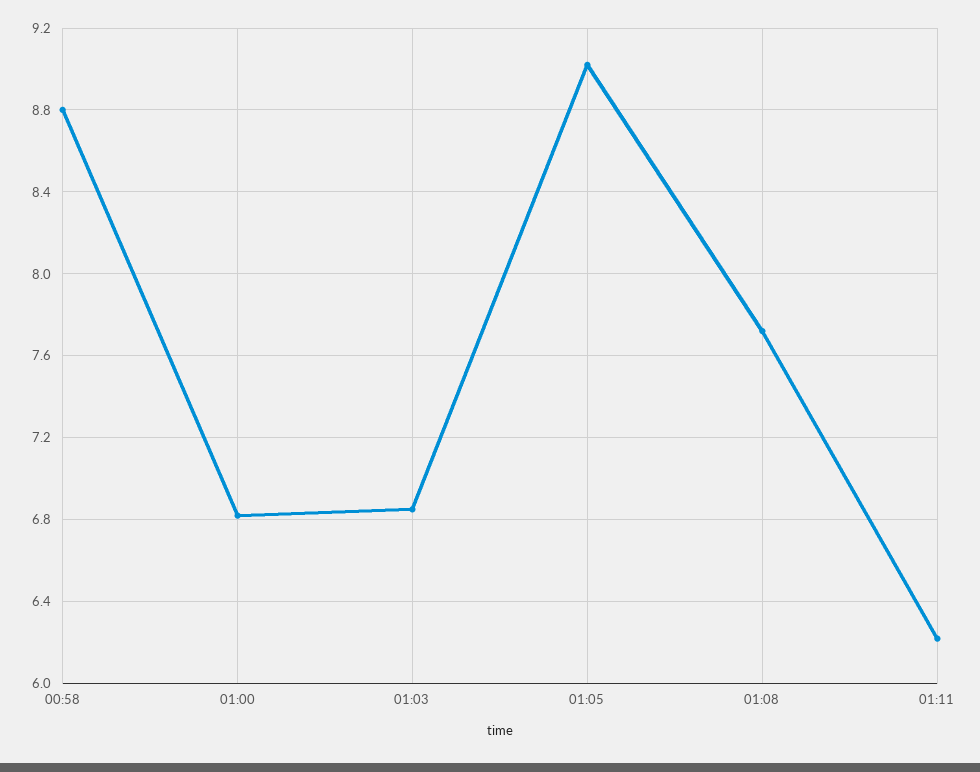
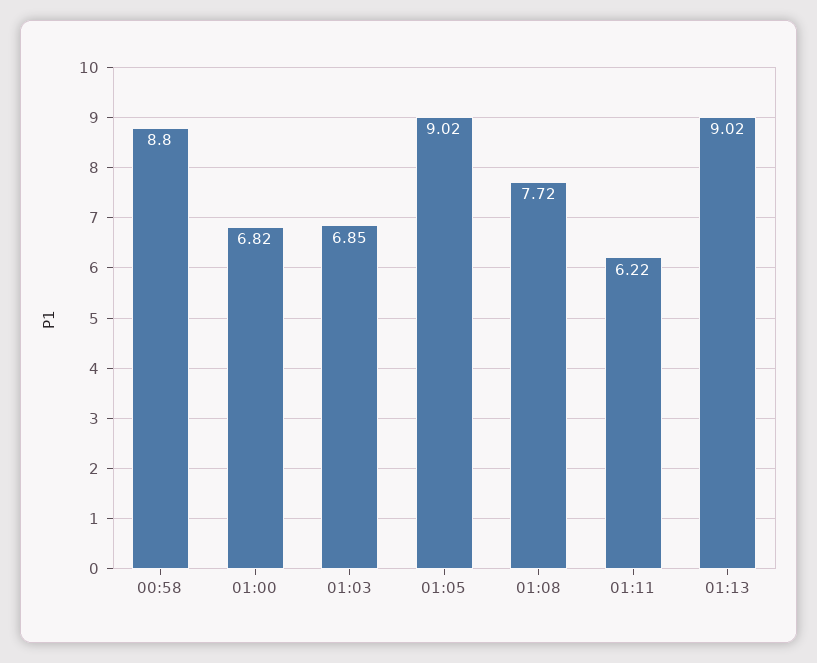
01:13: none -> 9.02

